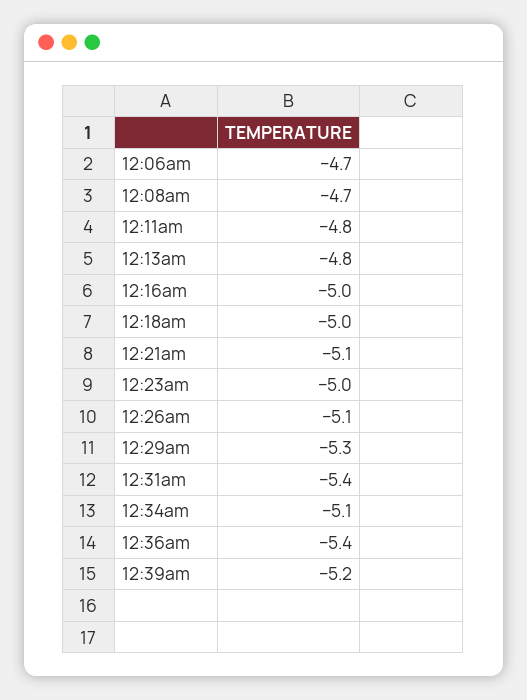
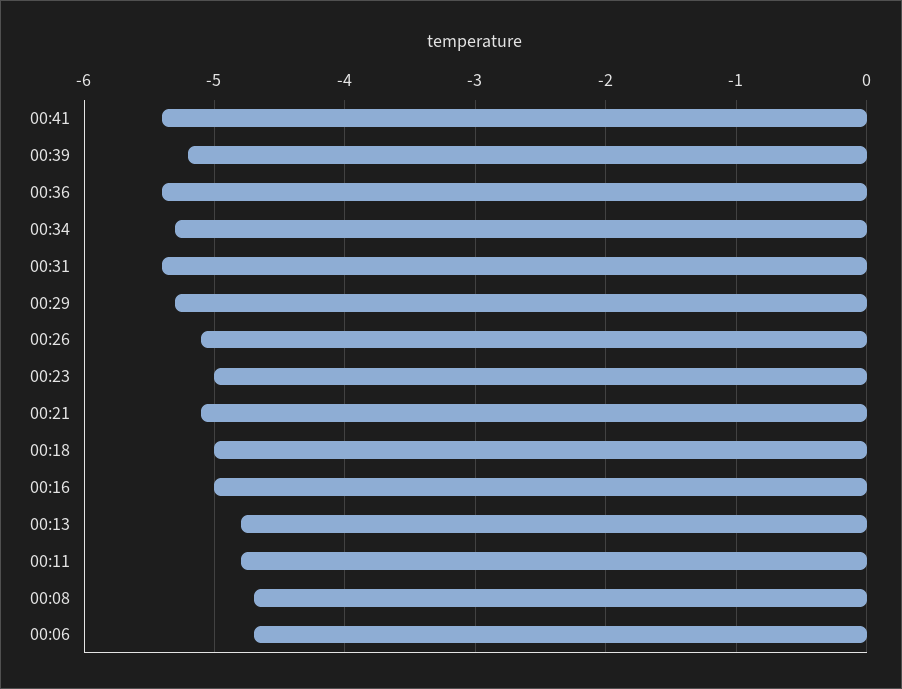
12:34am: -5.1 -> -5.3
00:41: none -> -5.4

